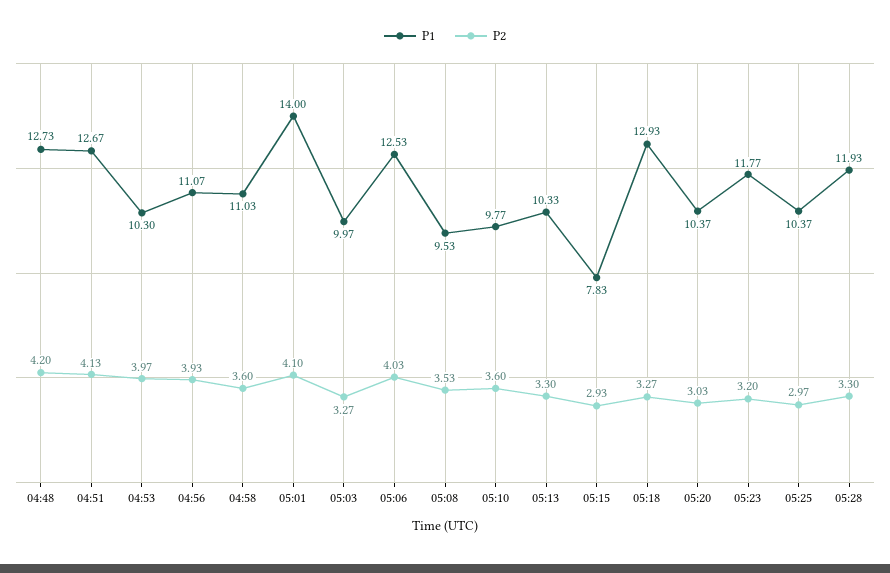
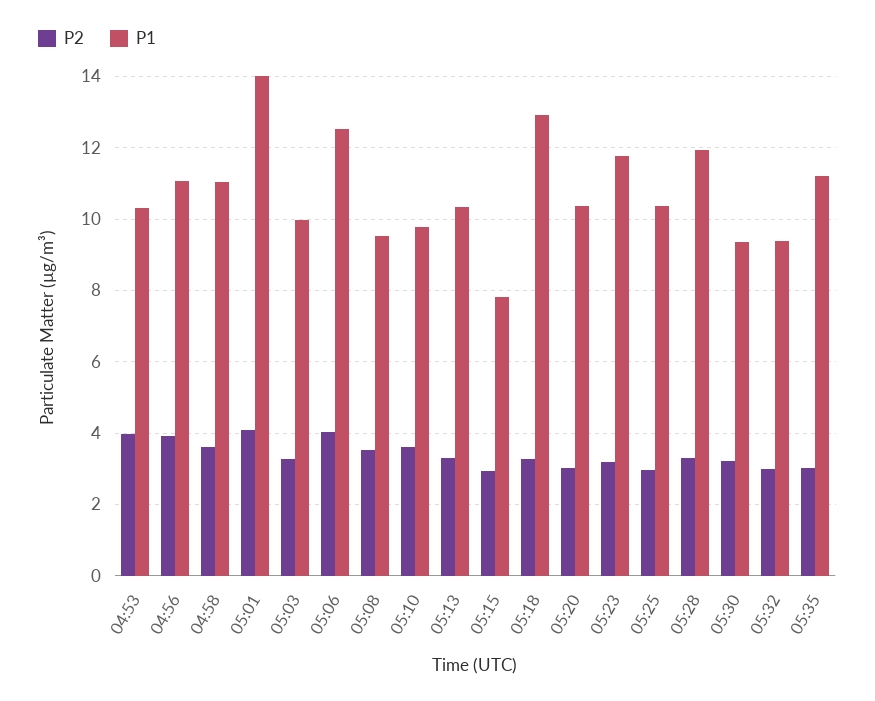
P1, 04:48: 12.73 -> none
P2, 04:48: 4.2 -> none
P1, 04:51: 12.67 -> none
P2, 04:51: 4.13 -> none
P2, 05:30: none -> 3.2
P1, 05:30: none -> 9.4
P2, 05:32: none -> 3
P1, 05:32: none -> 9.4
P2, 05:35: none -> 3
P1, 05:35: none -> 11.2

